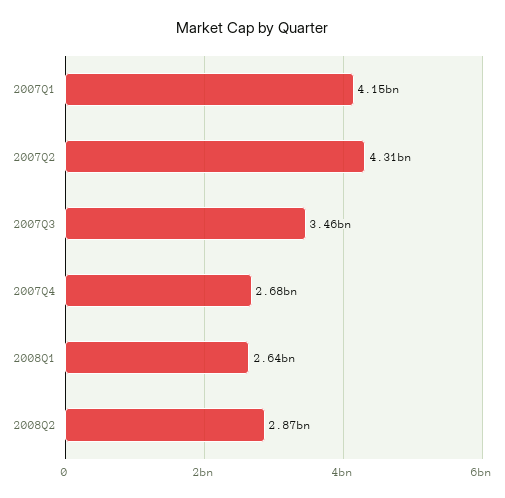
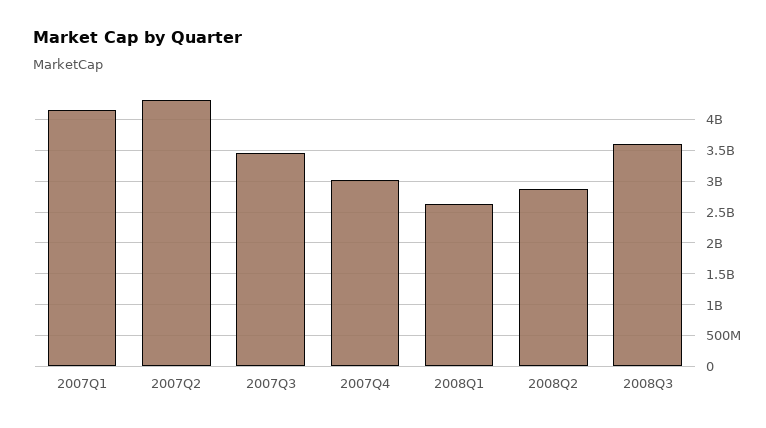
2007Q4: 2680000000 -> 3000000000
2008Q3: none -> 3600000000

